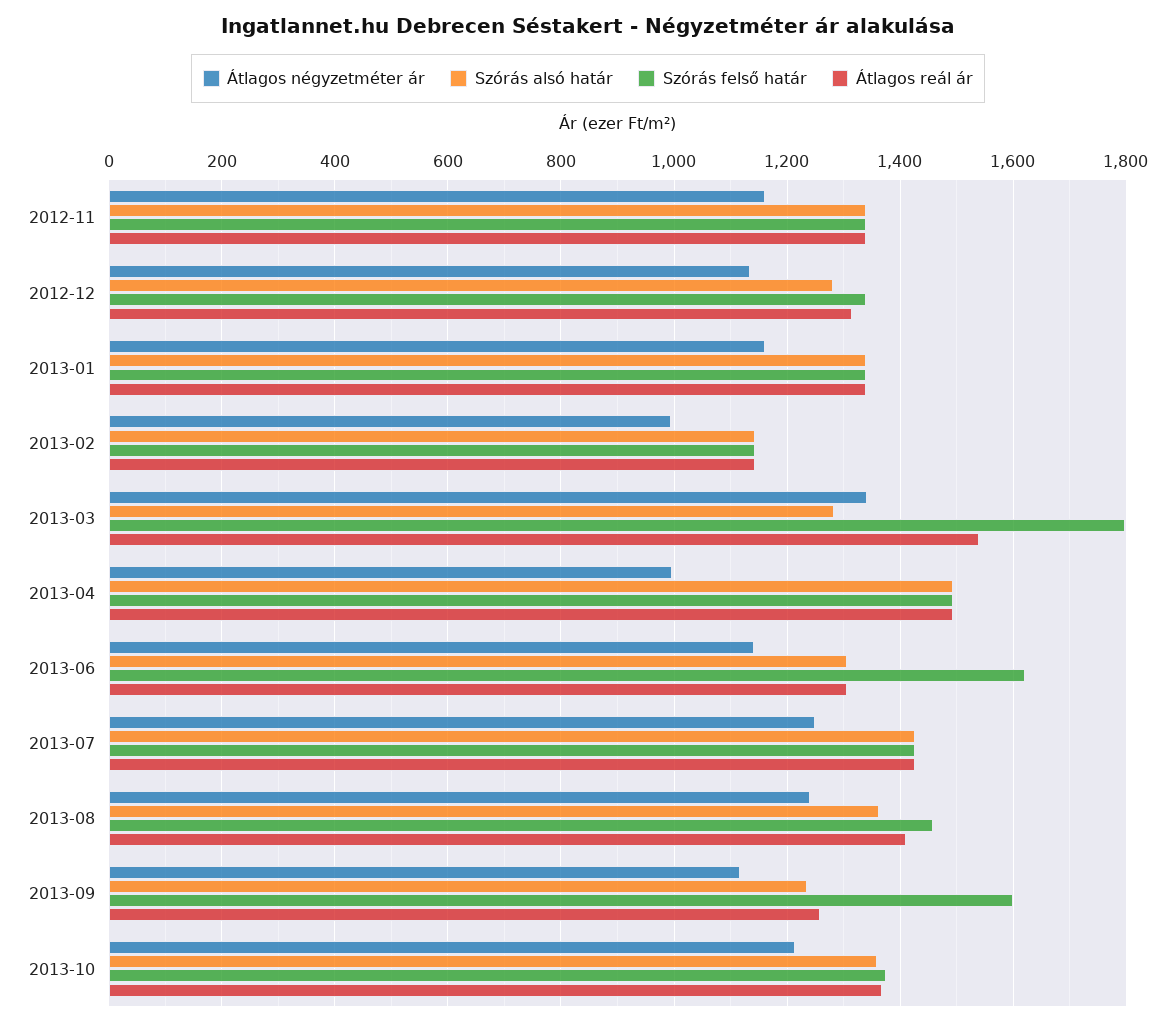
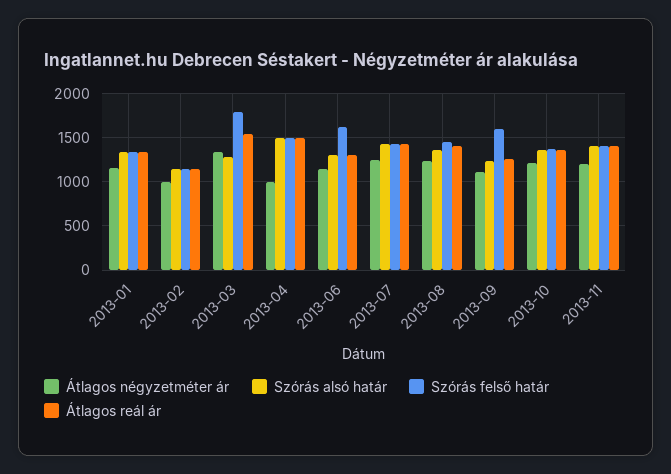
Átlagos négyzetméter ár, 2012-11: 1160 -> none
Szórás alsó határ, 2012-11: 1340 -> none
Szórás felső határ, 2012-11: 1340 -> none
Átlagos reál ár, 2012-11: 1340 -> none
Átlagos négyzetméter ár, 2012-12: 1140 -> none
Szórás alsó határ, 2012-12: 1280 -> none
Szórás felső határ, 2012-12: 1340 -> none
Átlagos reál ár, 2012-12: 1320 -> none
Átlagos négyzetméter ár, 2013-11: none -> 1200
Szórás alsó határ, 2013-11: none -> 1400
Szórás felső határ, 2013-11: none -> 1400
Átlagos reál ár, 2013-11: none -> 1400

